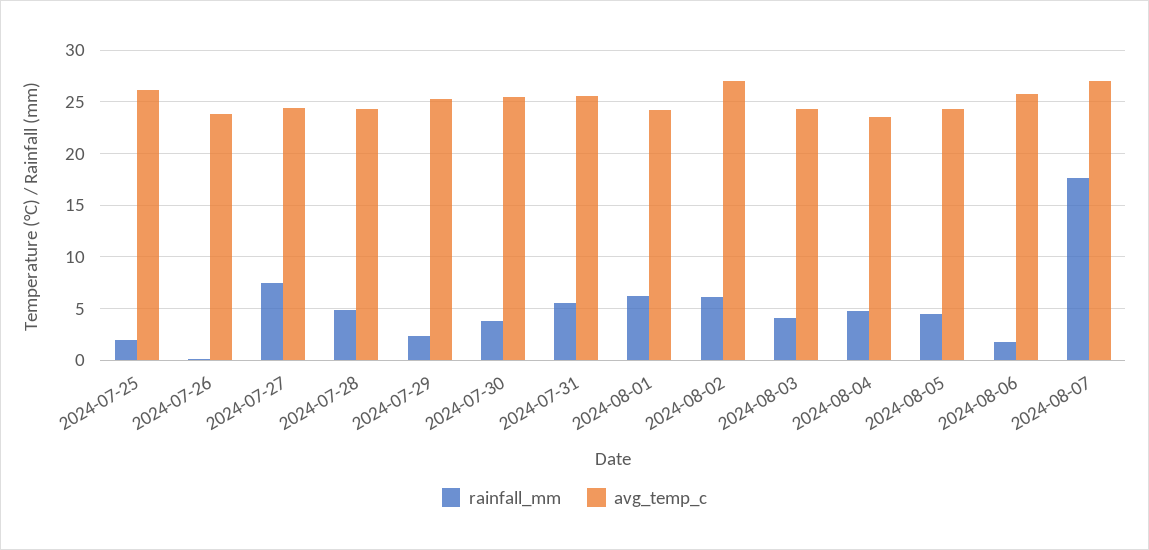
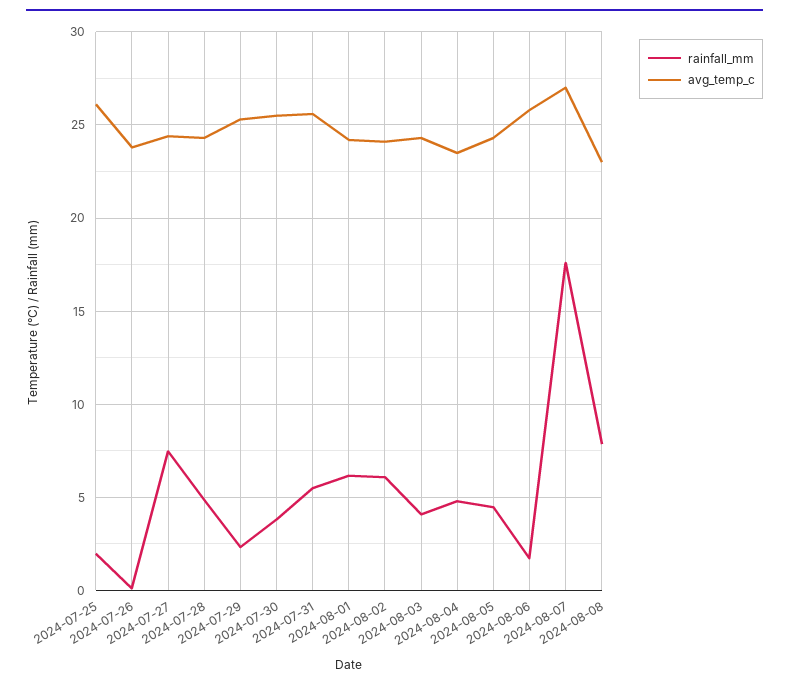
avg_temp_c, 2024-08-02: 27 -> 24
rainfall_mm, 2024-08-08: none -> 8
avg_temp_c, 2024-08-08: none -> 23

